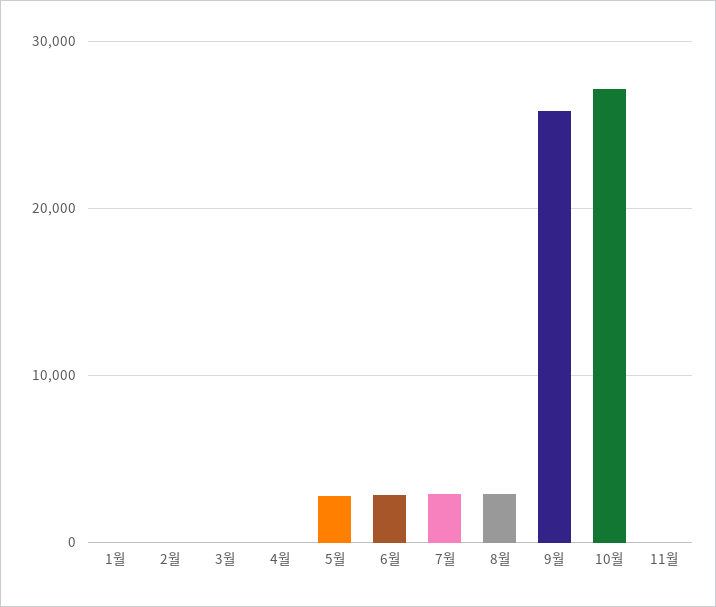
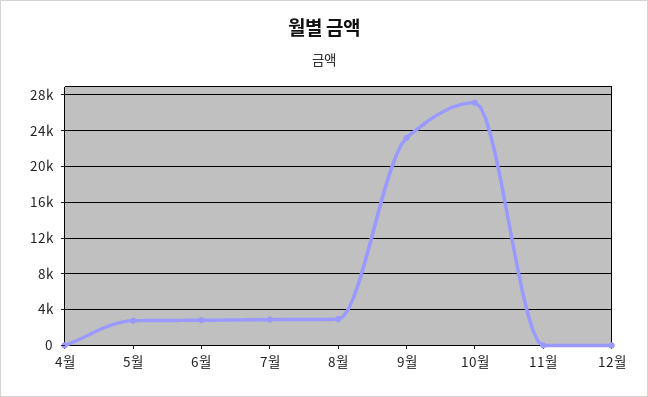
1월: 0 -> none
2월: 0 -> none
3월: 0 -> none
9월: 26000 -> 23000
12월: none -> 0

